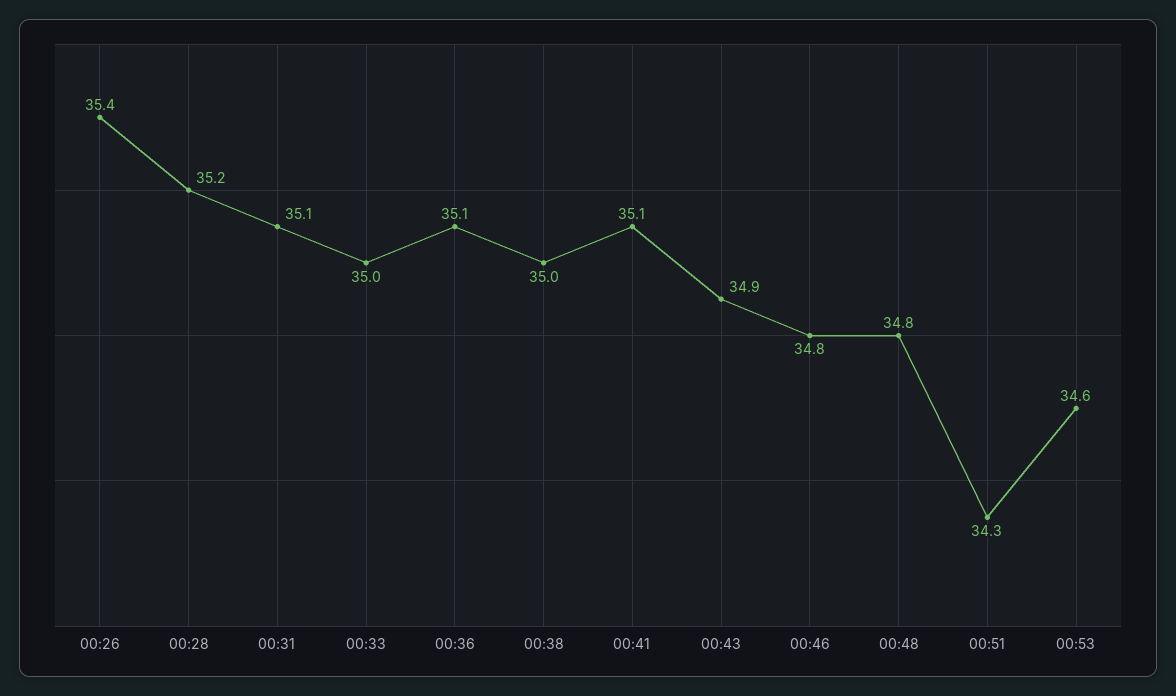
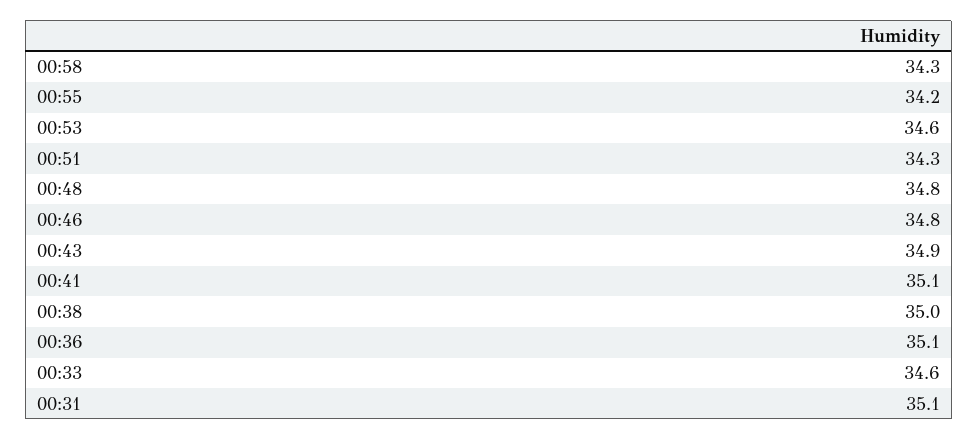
00:26: 35.4 -> none
00:28: 35.2 -> none
00:33: 35 -> 34.6
00:58: none -> 34.3
00:55: none -> 34.2

